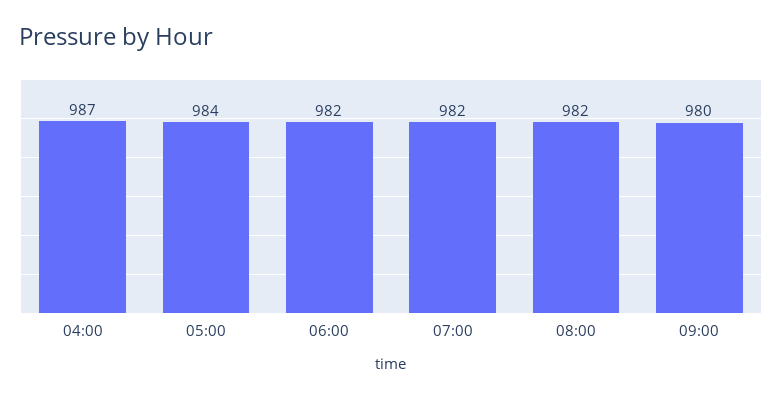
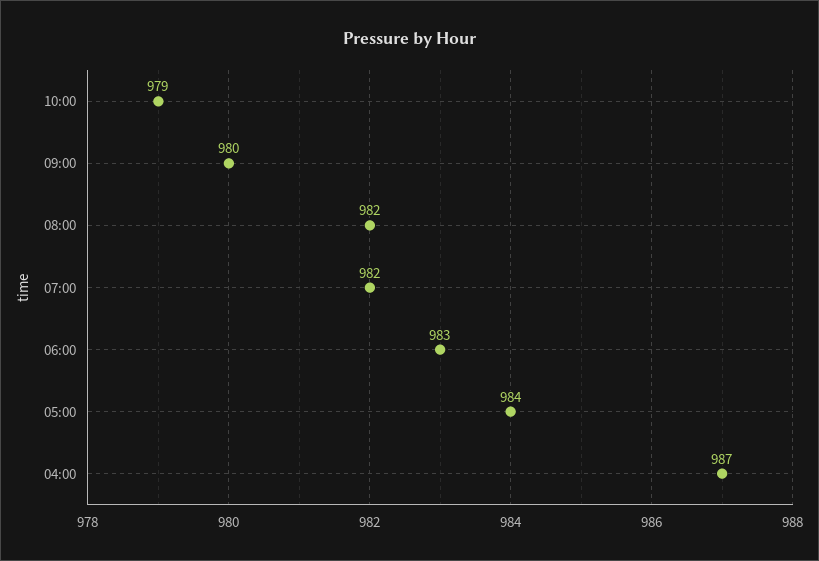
06:00: 982 -> 983
10:00: none -> 979

